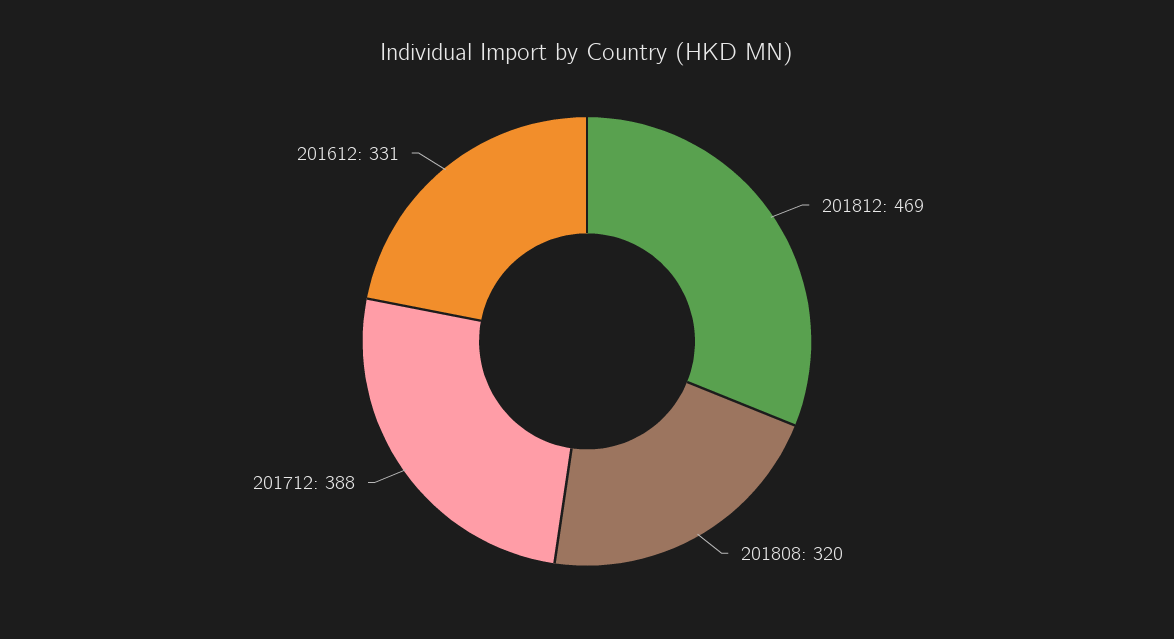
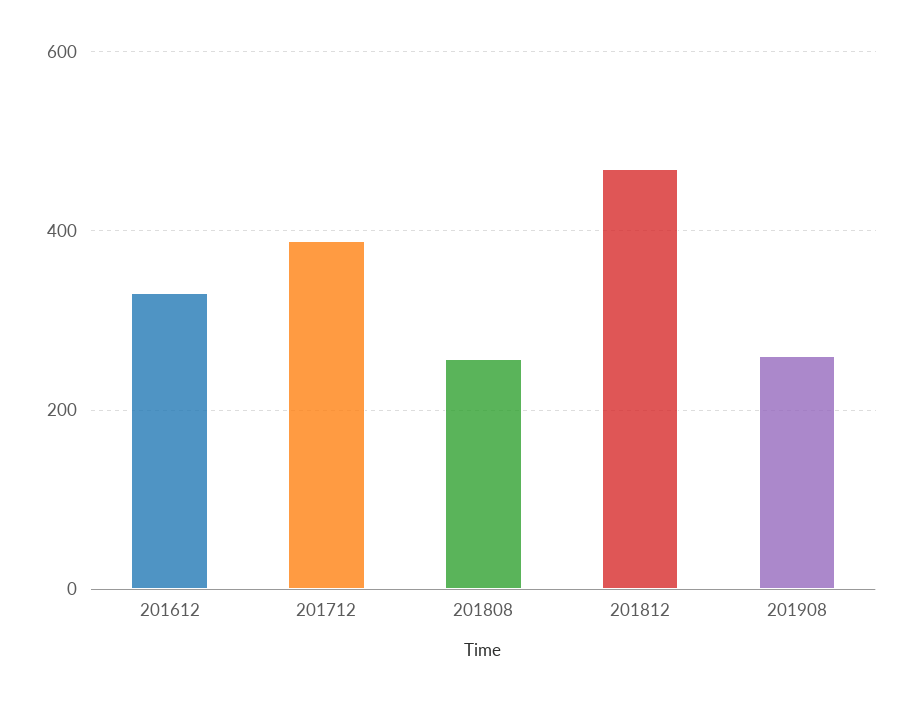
201808: 320 -> 260
201908: none -> 260

